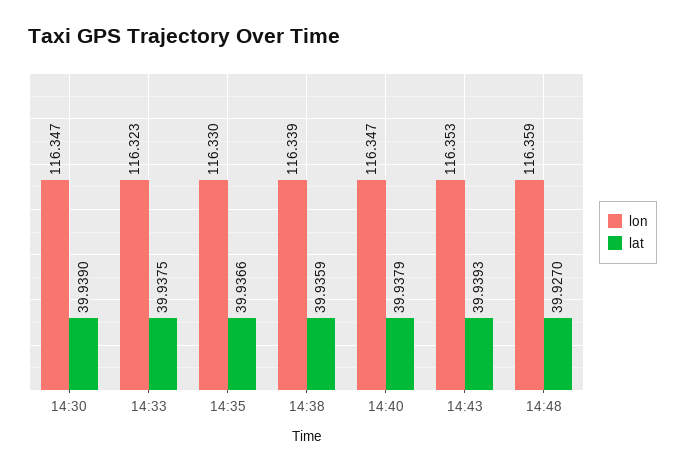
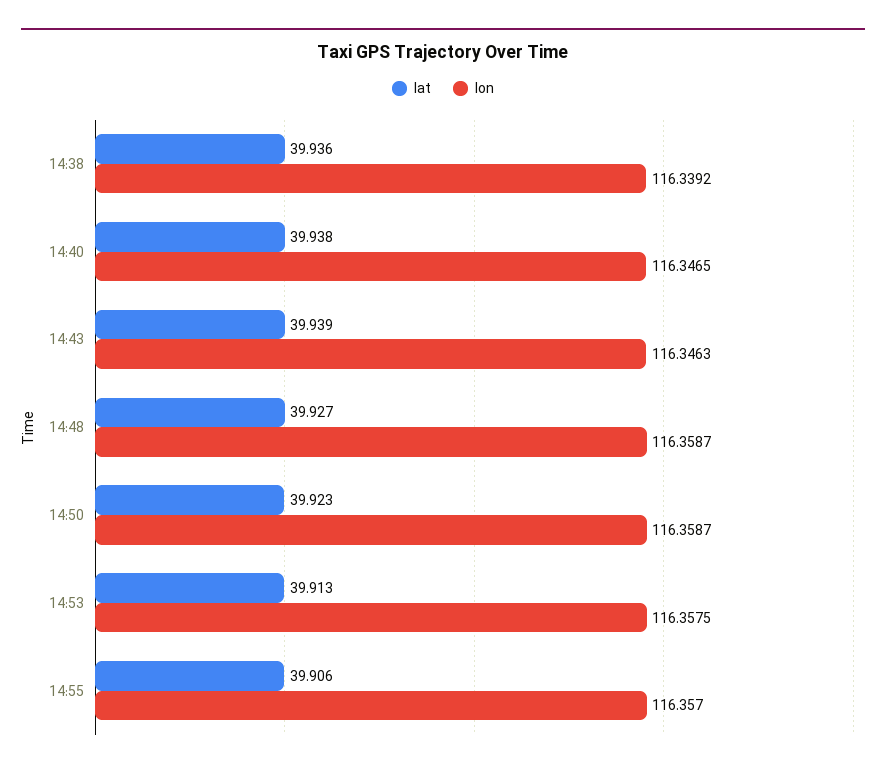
lon, 14:30: 116.347 -> none
lat, 14:30: 39.939 -> none
lon, 14:33: 116.323 -> none
lat, 14:33: 39.9375 -> none
lon, 14:35: 116.33 -> none
lat, 14:35: 39.9366 -> none
lon, 14:43: 116.353 -> 116.3463
lat, 14:50: none -> 39.923
lon, 14:50: none -> 116.3587
lat, 14:53: none -> 39.913
lon, 14:53: none -> 116.3575
lat, 14:55: none -> 39.906
lon, 14:55: none -> 116.357

